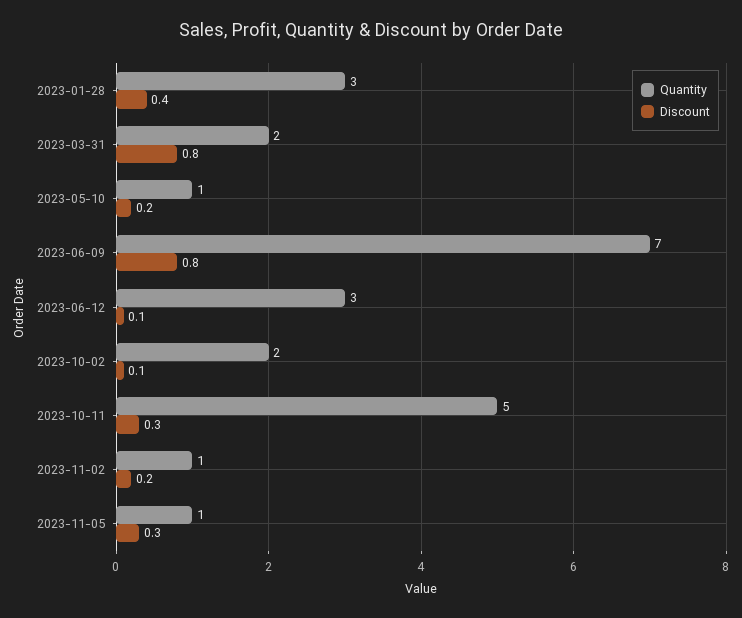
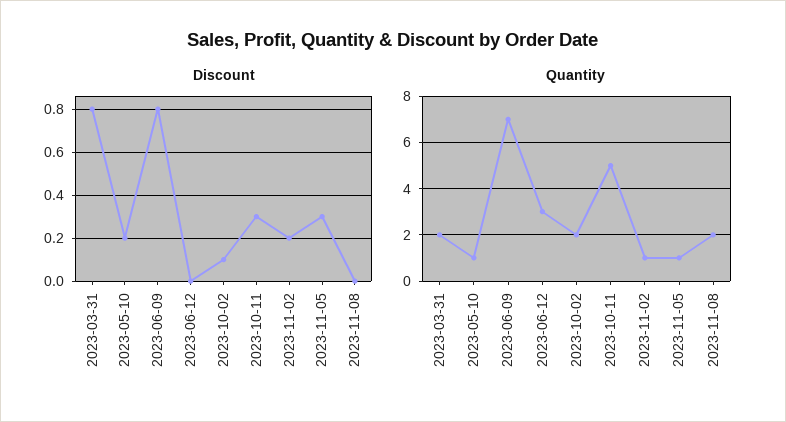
Quantity, 2023-01-28: 3 -> none
Discount, 2023-01-28: 0.4 -> none
Discount, 2023-06-12: 0.1 -> 0
Discount, 2023-11-08: none -> 0
Quantity, 2023-11-08: none -> 2

